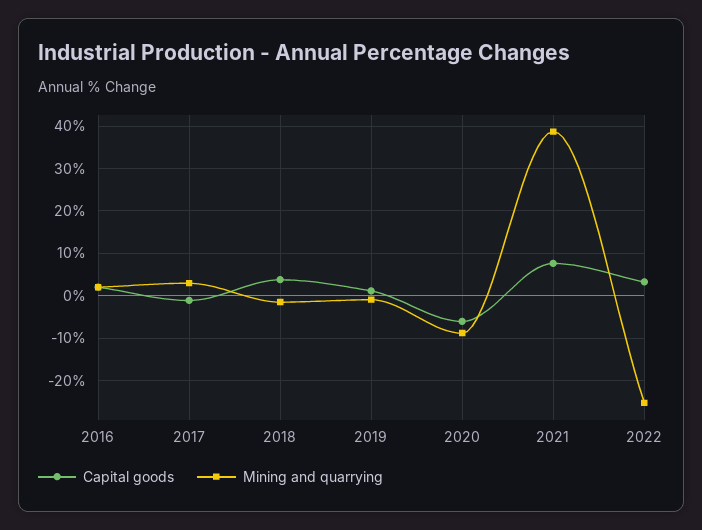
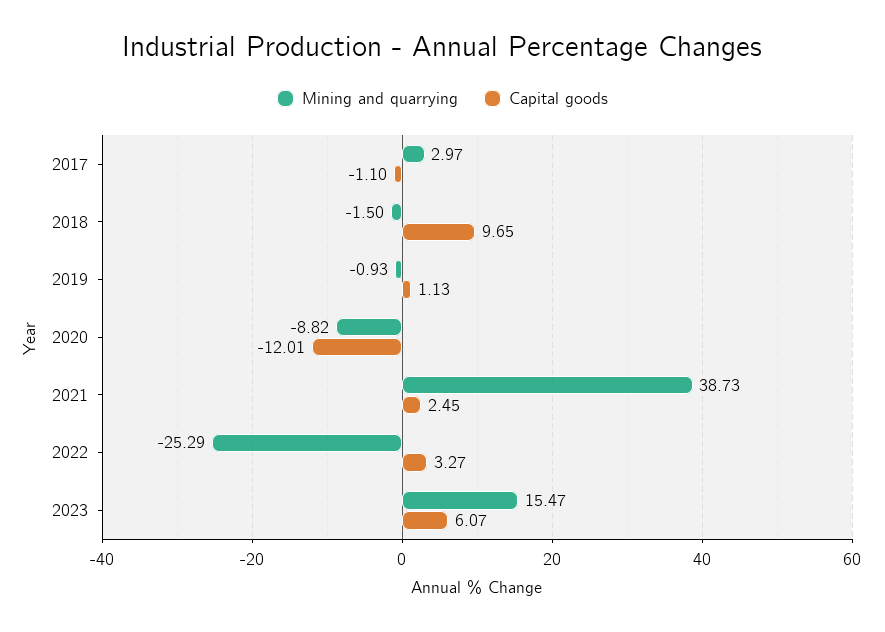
Capital goods, 2016: 2 -> none
Mining and quarrying, 2016: 2 -> none
Capital goods, 2018: 4 -> 9.65
Capital goods, 2020: -6 -> -12.01
Capital goods, 2021: 8 -> 2.45
Mining and quarrying, 2023: none -> 15.47
Capital goods, 2023: none -> 6.07

